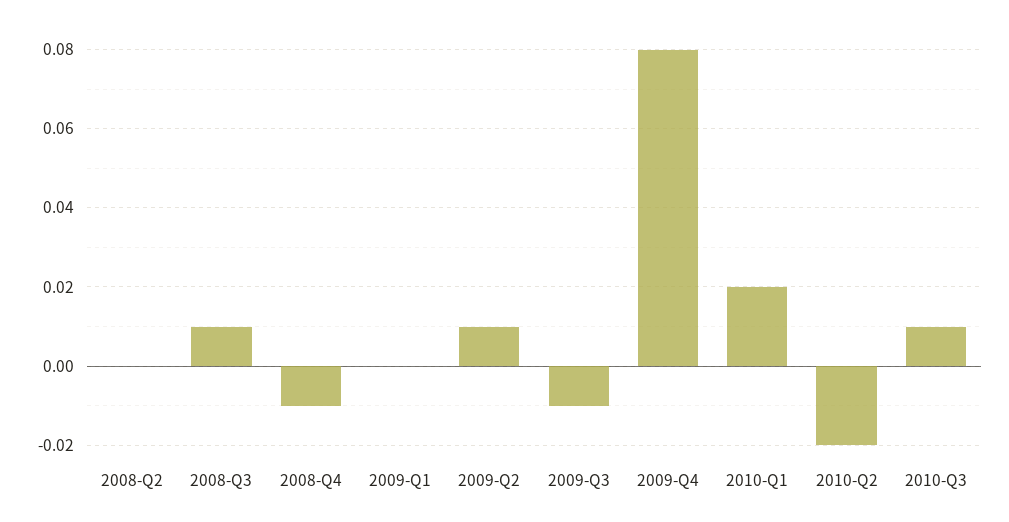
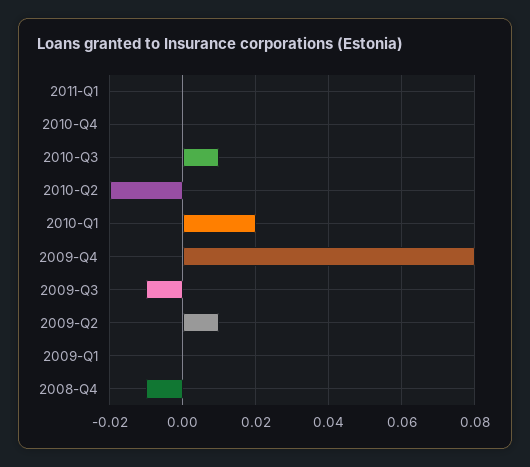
2008-Q2: 0 -> none
2008-Q3: 0.01 -> none
2011-Q1: none -> 0
2010-Q4: none -> 0

